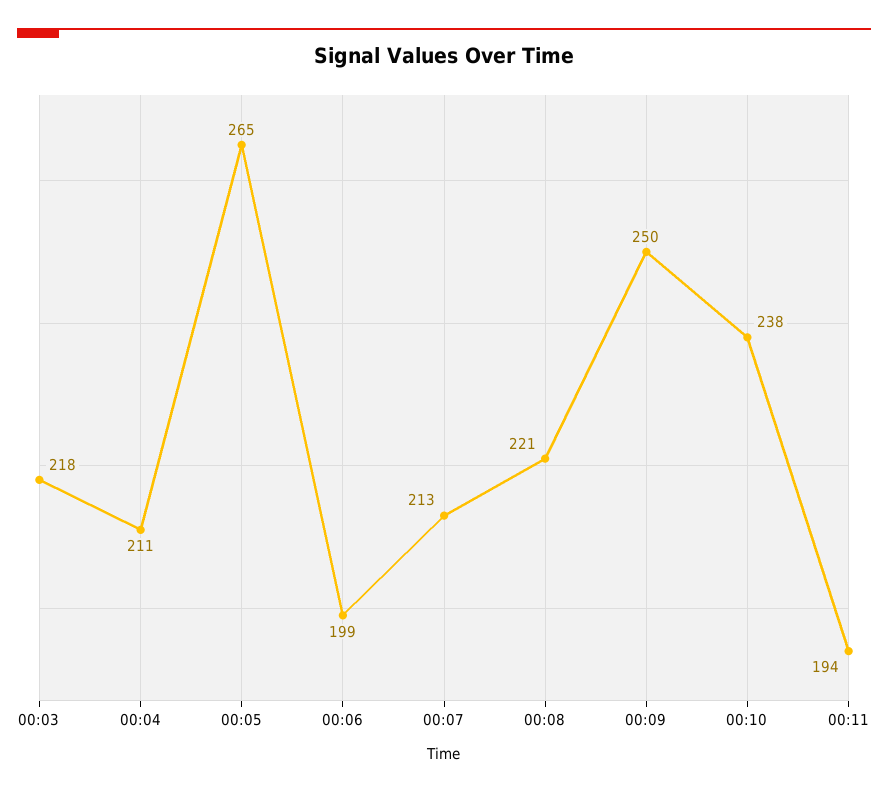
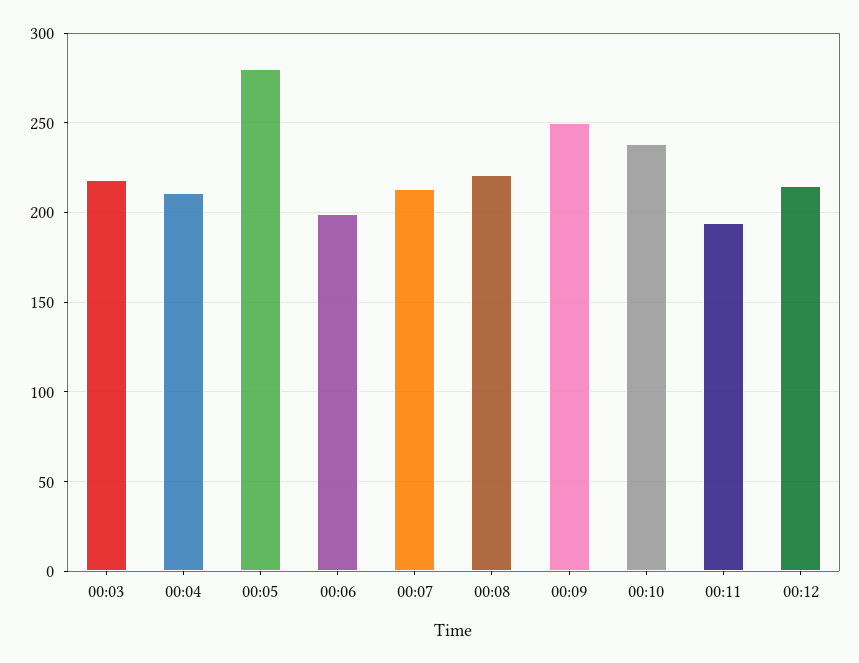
00:05: 265 -> 280
00:12: none -> 215

